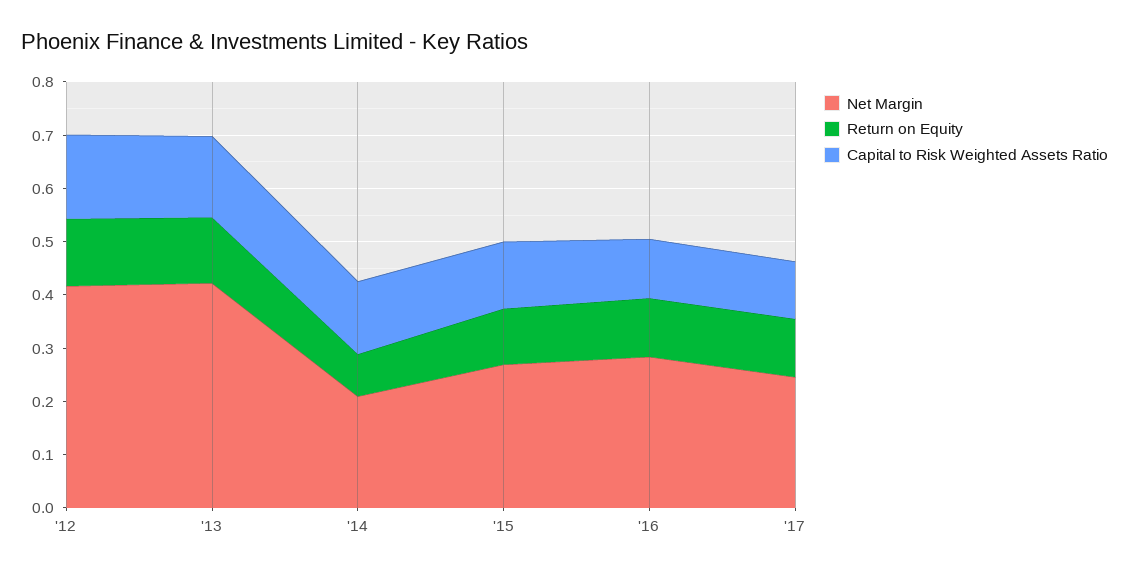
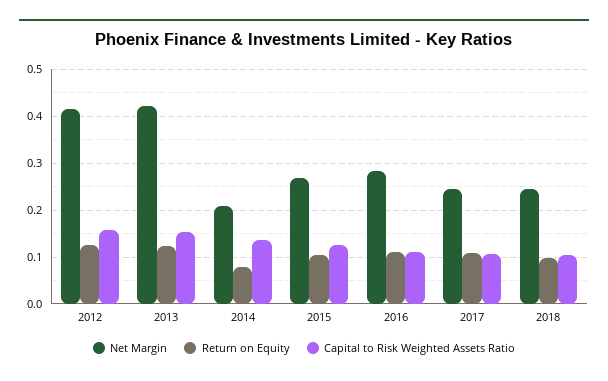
Net Margin, 2018: none -> 0.24
Return on Equity, 2018: none -> 0.1
Capital to Risk Weighted Assets Ratio, 2018: none -> 0.1

